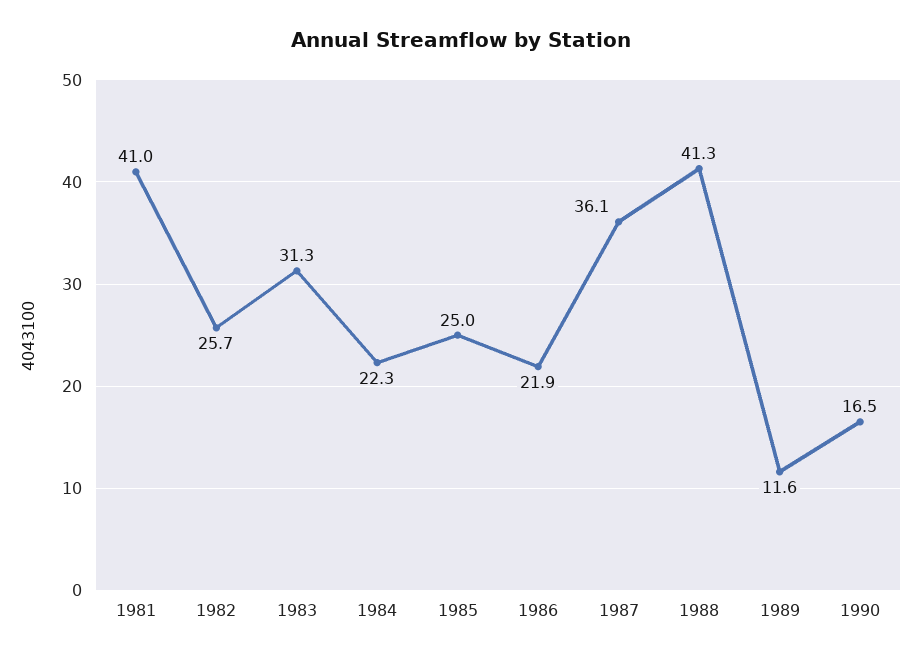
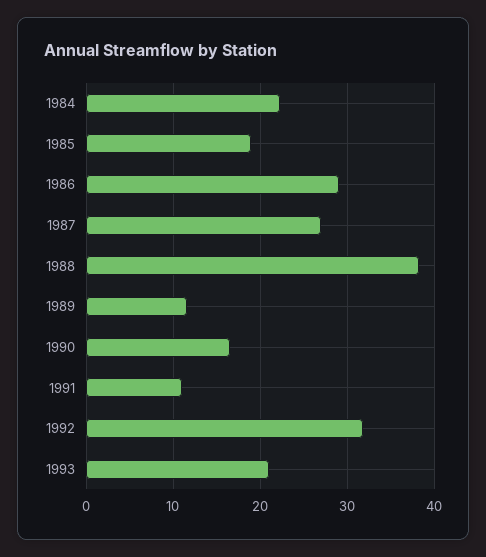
1981: 41 -> none
1982: 25.7 -> none
1983: 31.3 -> none
1985: 25 -> 19
1986: 21.9 -> 29
1987: 36.1 -> 27
1988: 41.3 -> 38
1991: none -> 11
1992: none -> 32
1993: none -> 21

